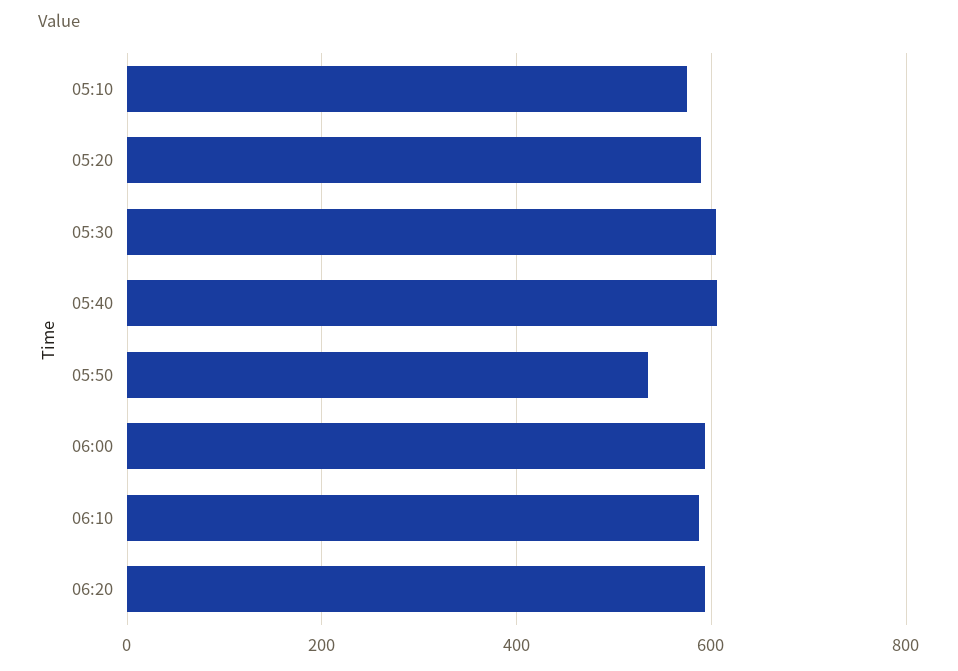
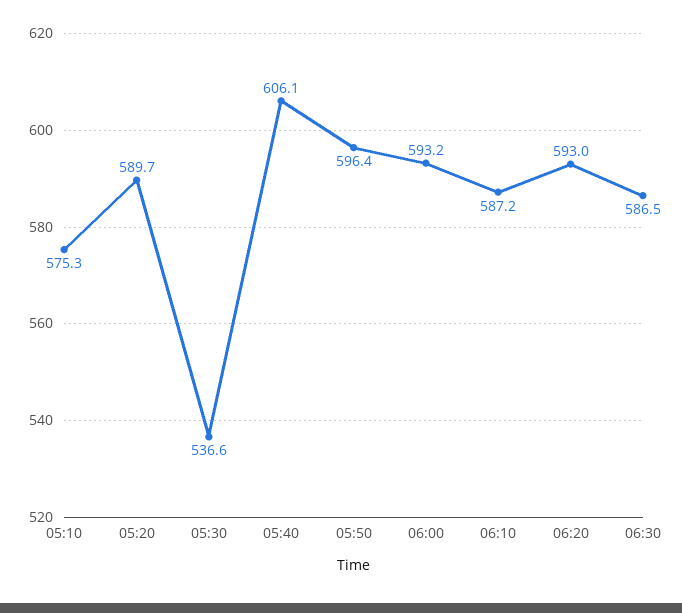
05:30: 600 -> 536.6
05:50: 540 -> 596.4
06:30: none -> 586.5

